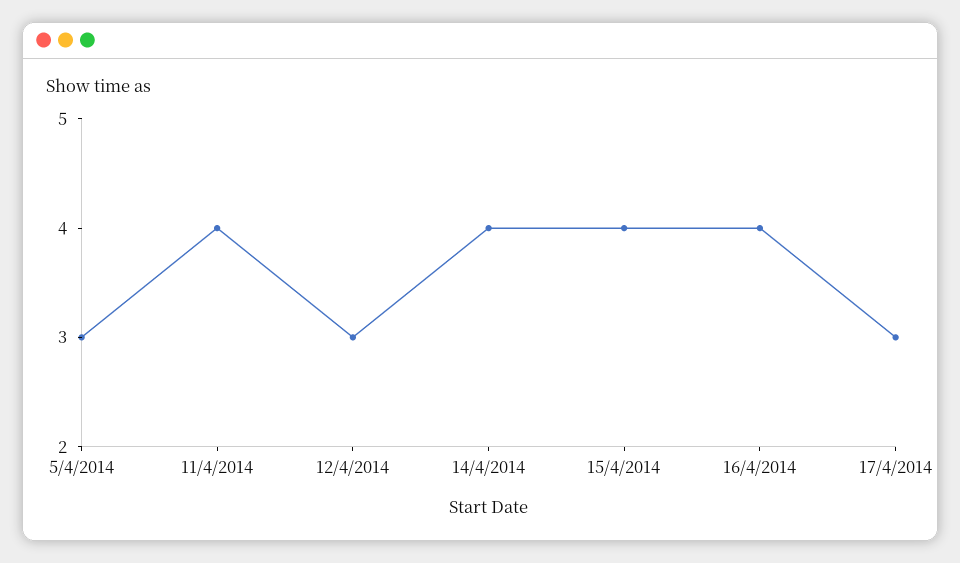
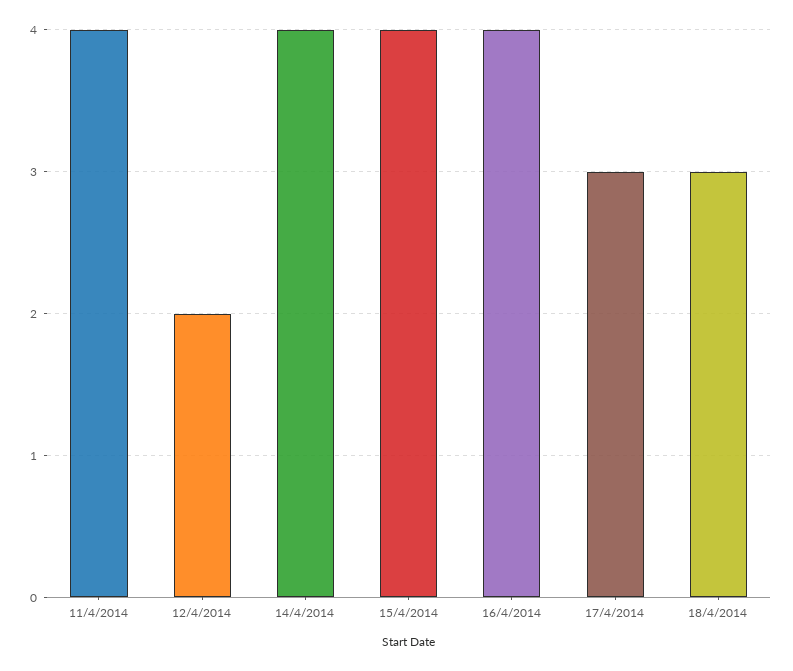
5/4/2014: 3 -> none
12/4/2014: 3 -> 2
18/4/2014: none -> 3

